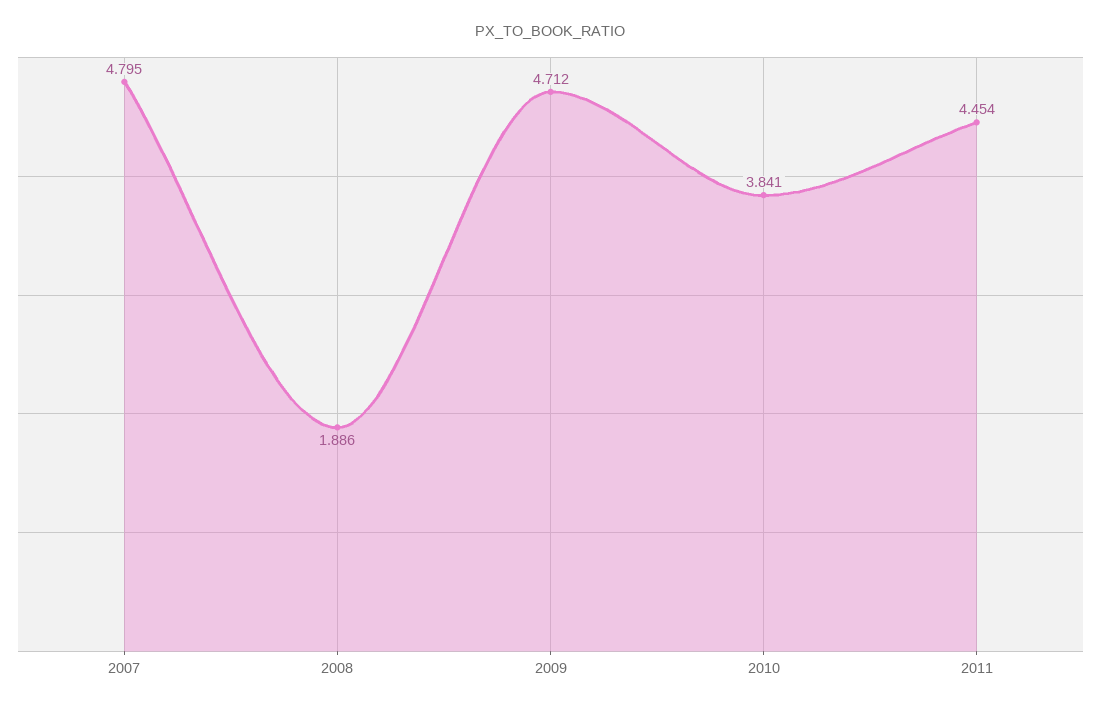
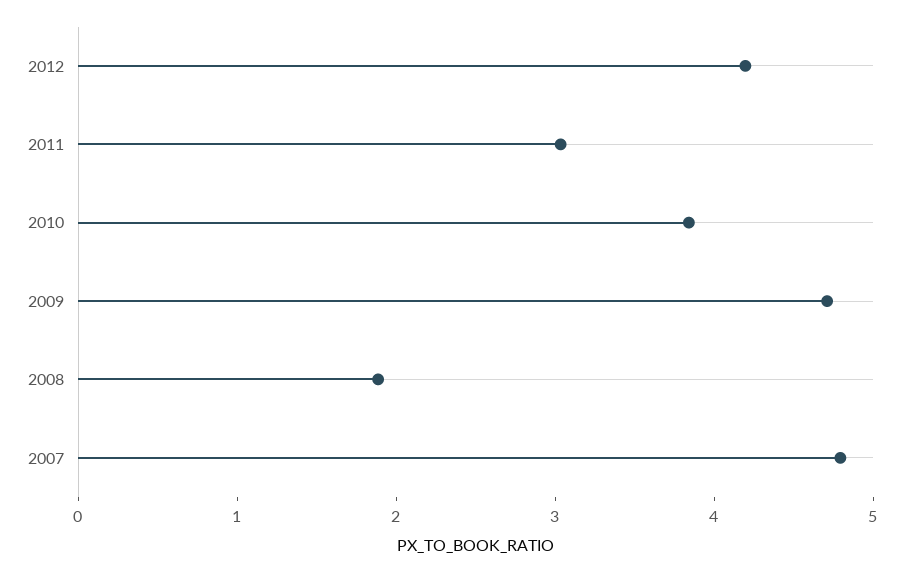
2011: 4.454 -> 3
2012: none -> 4.2

